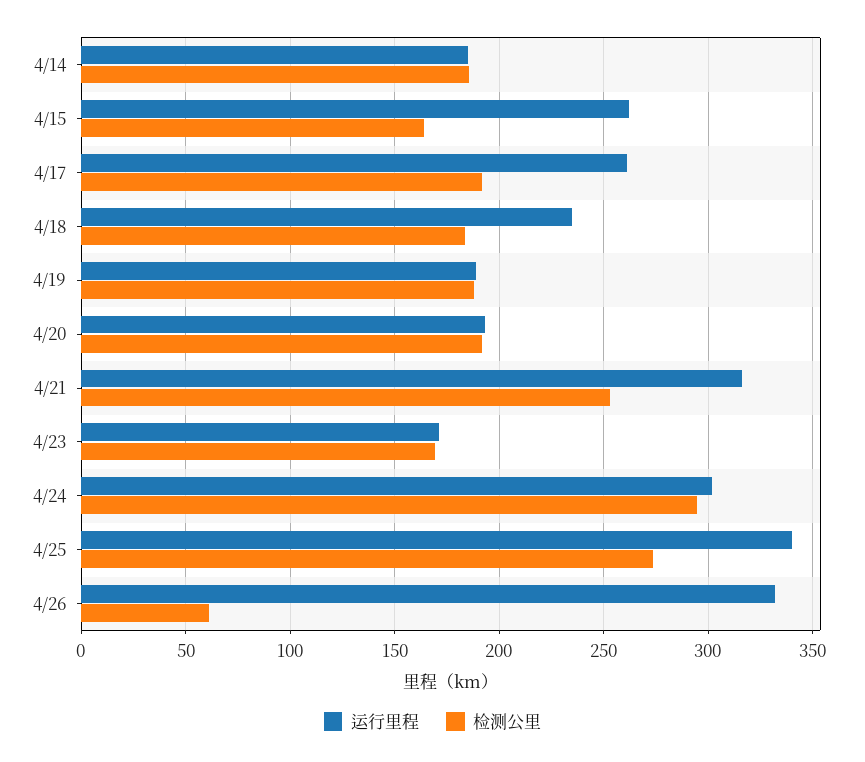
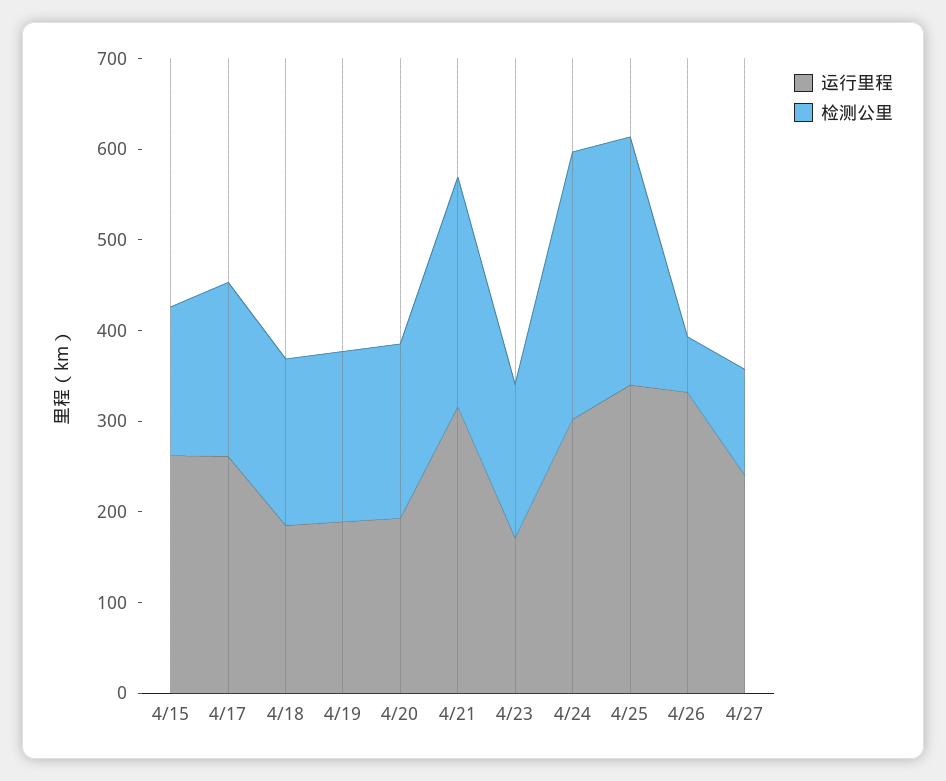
运行里程, 4/14: 185 -> none
检测公里, 4/14: 185 -> none
运行里程, 4/18: 235 -> 180
运行里程, 4/27: none -> 240
检测公里, 4/27: none -> 120

